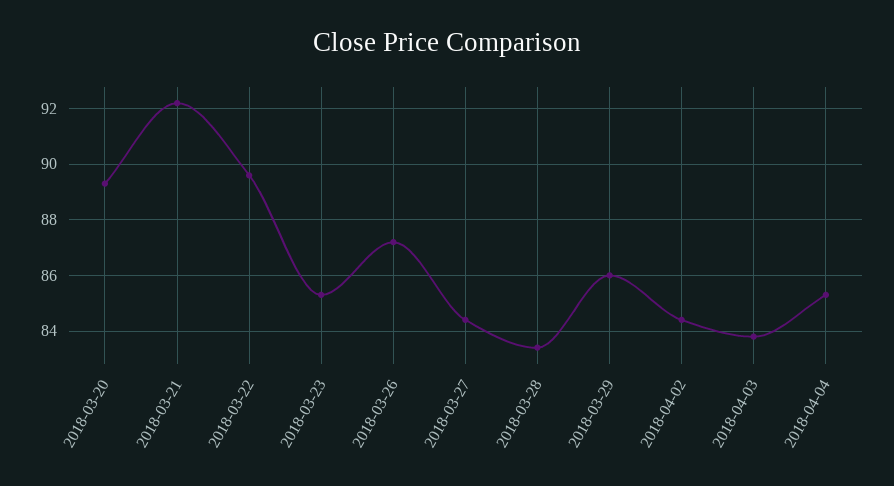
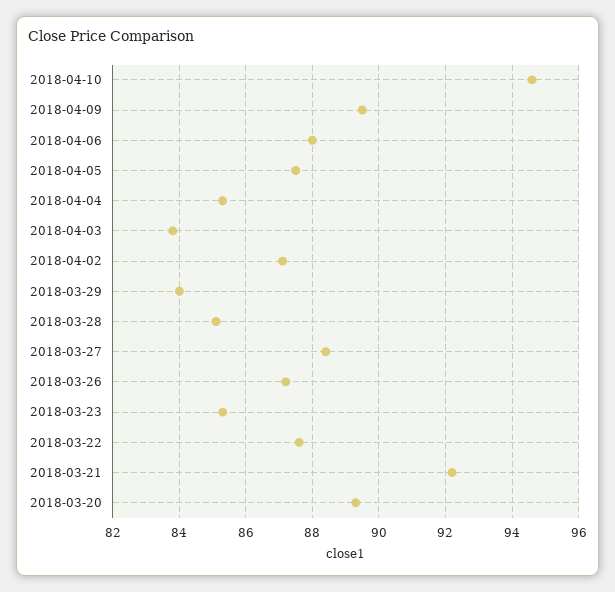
2018-03-22: 89.5 -> 87.5
2018-03-27: 84.5 -> 88.5
2018-03-28: 83.5 -> 85
2018-03-29: 86 -> 84
2018-04-02: 84.5 -> 87
2018-04-10: none -> 94.5
2018-04-09: none -> 89.5
2018-04-06: none -> 88
2018-04-05: none -> 87.5

